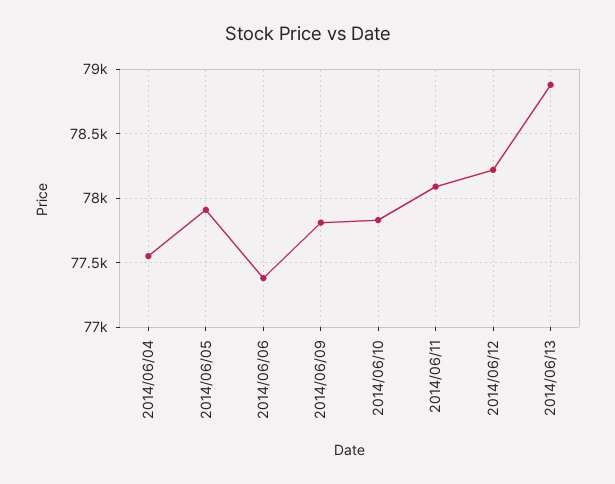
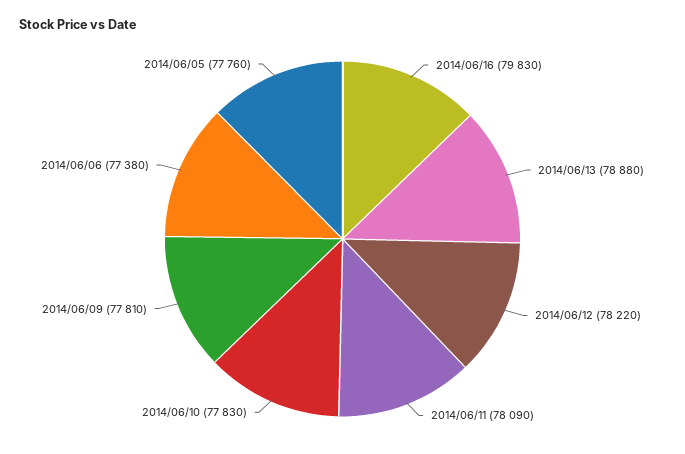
2014/06/04: 77550 -> none
2014/06/05: 77900 -> 77760
2014/06/16: none -> 79830

